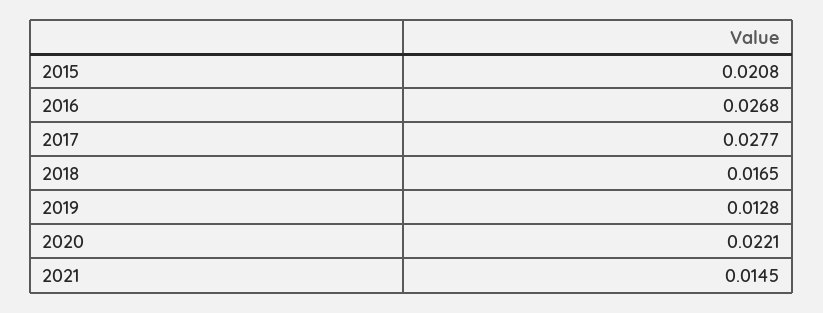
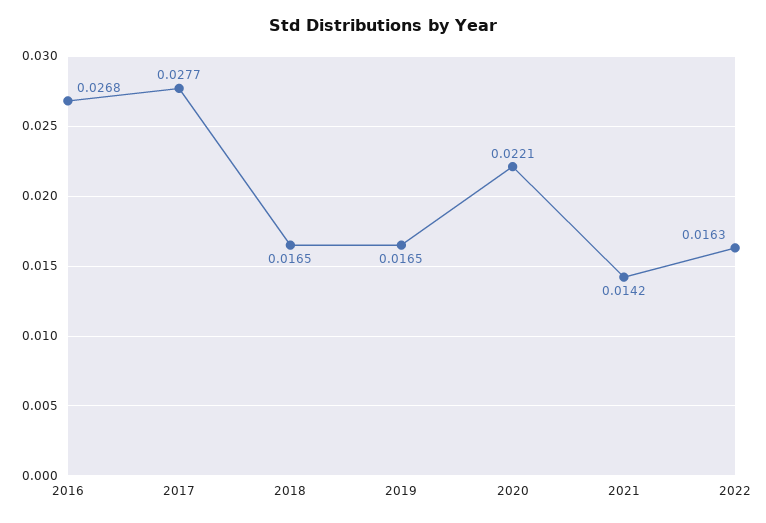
2015: 0.0208 -> none
2019: 0.0128 -> 0.0165
2021: 0.0145 -> 0.0142
2022: none -> 0.0163

